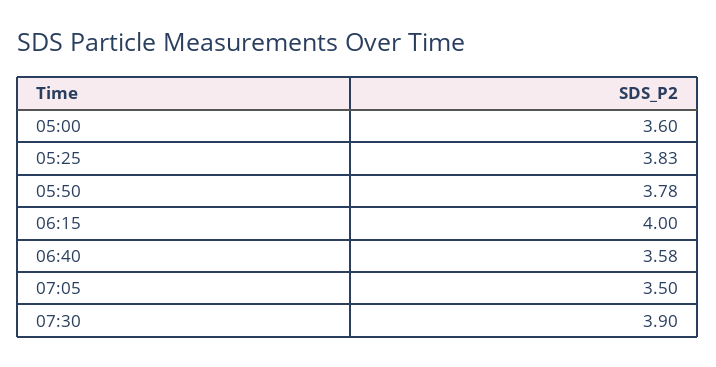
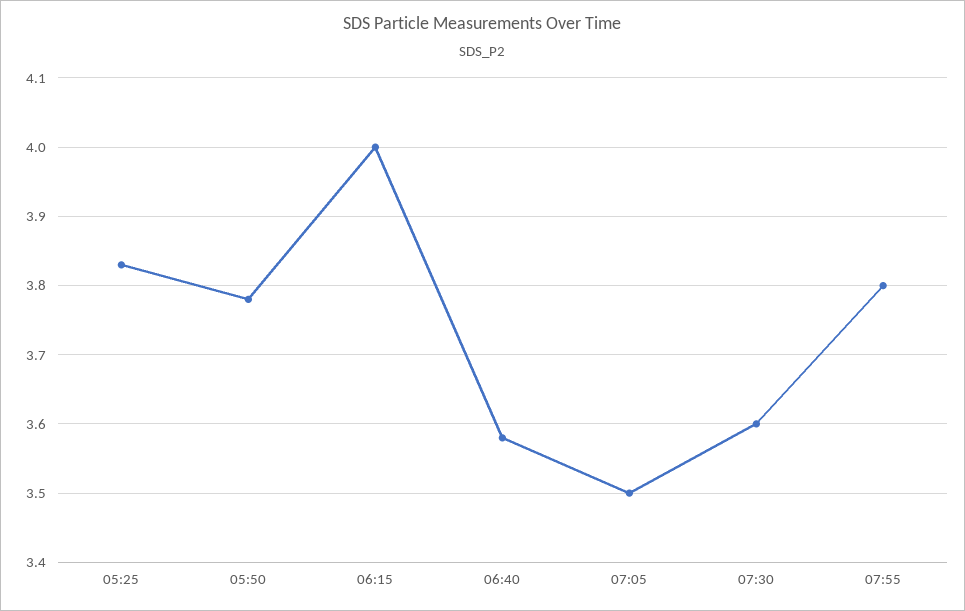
05:00: 3.6 -> none
07:30: 3.9 -> 3.6
07:55: none -> 3.8

